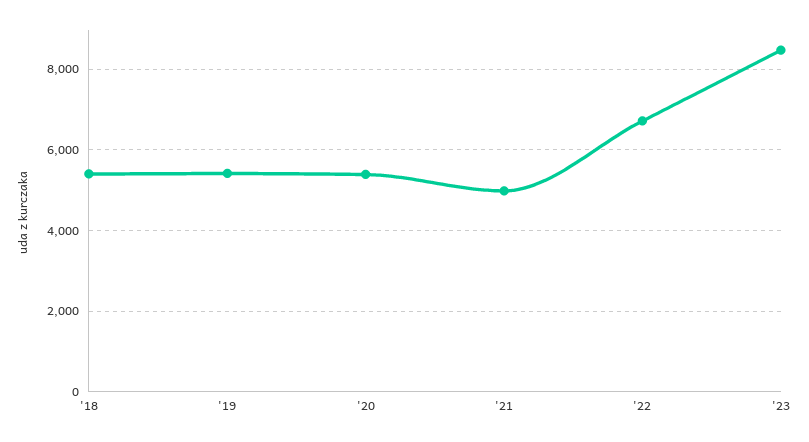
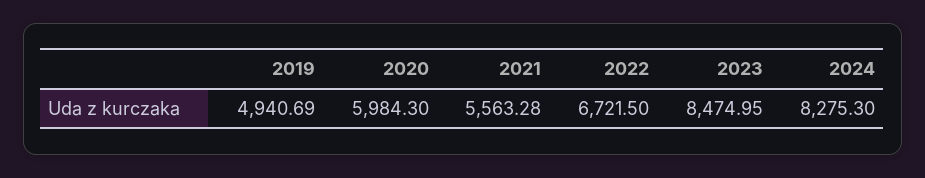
'18: 5400 -> none
'19: 5400 -> 4940.69
'20: 5400 -> 5984.3
'21: 5000 -> 5563.28
2024: none -> 8275.3

